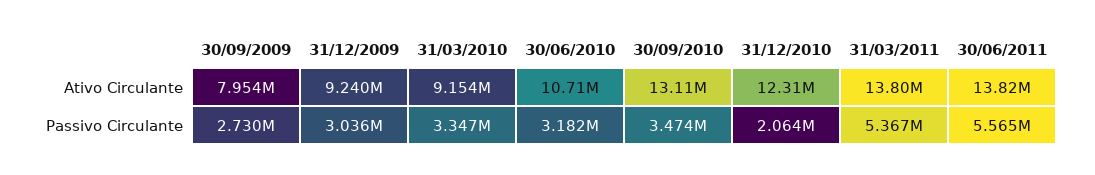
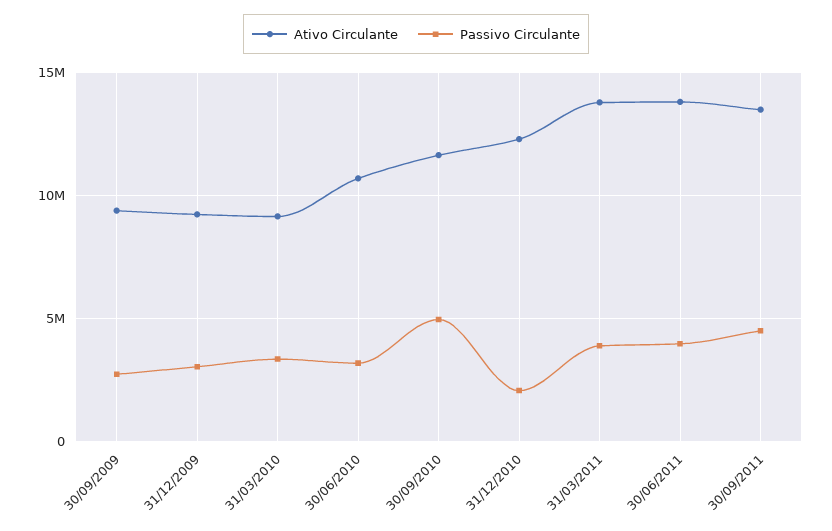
Ativo Circulante, 30/09/2009: 7954000 -> 9500000
Ativo Circulante, 30/09/2010: 13110000 -> 11500000
Passivo Circulante, 30/09/2010: 3474000 -> 5000000
Passivo Circulante, 31/03/2011: 5367000 -> 4000000
Passivo Circulante, 30/06/2011: 5565000 -> 4000000
Ativo Circulante, 30/09/2011: none -> 13500000
Passivo Circulante, 30/09/2011: none -> 4500000

